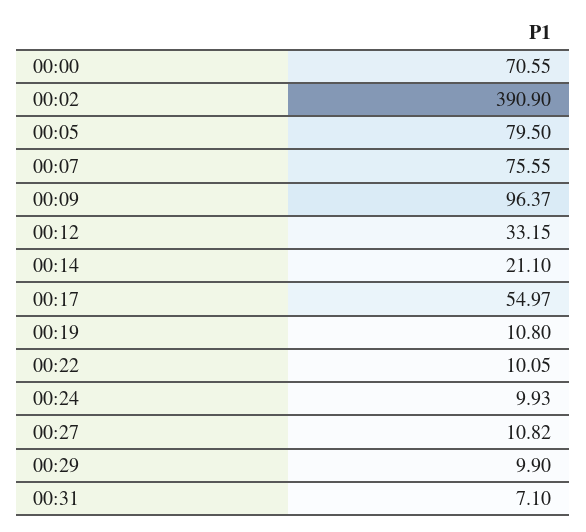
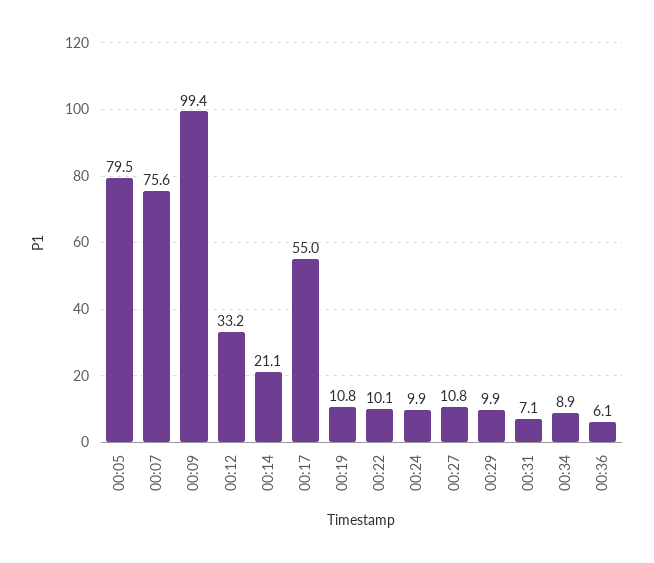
00:00: 70.55 -> none
00:02: 390.9 -> none
00:09: 96.37 -> 99.4
00:34: none -> 8.9
00:36: none -> 6.1

